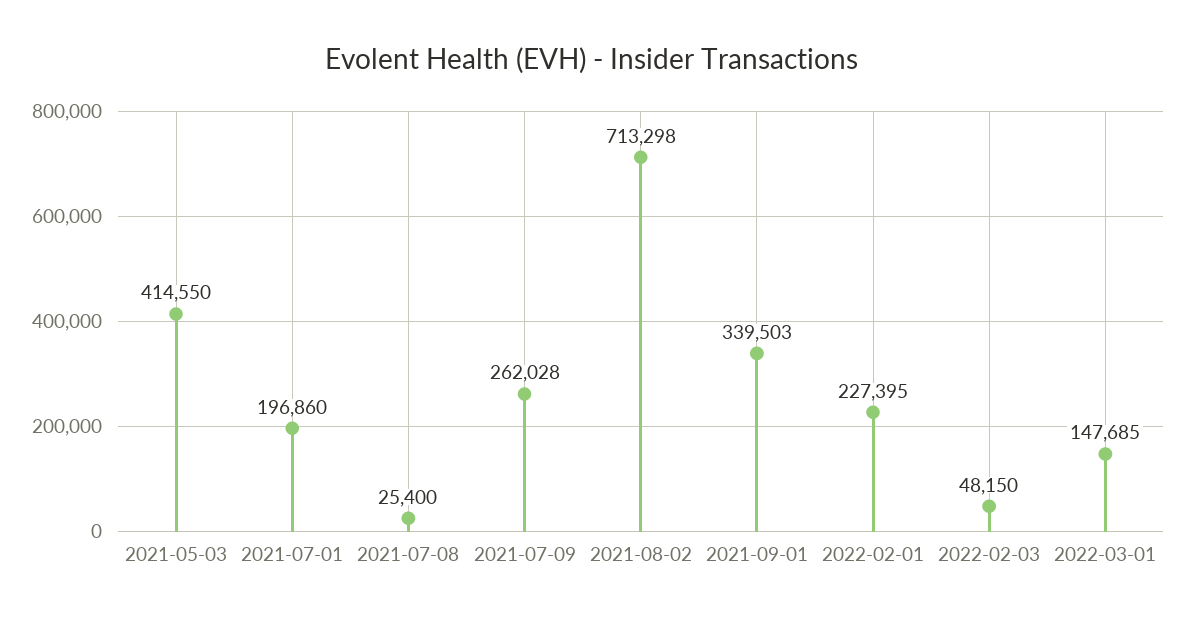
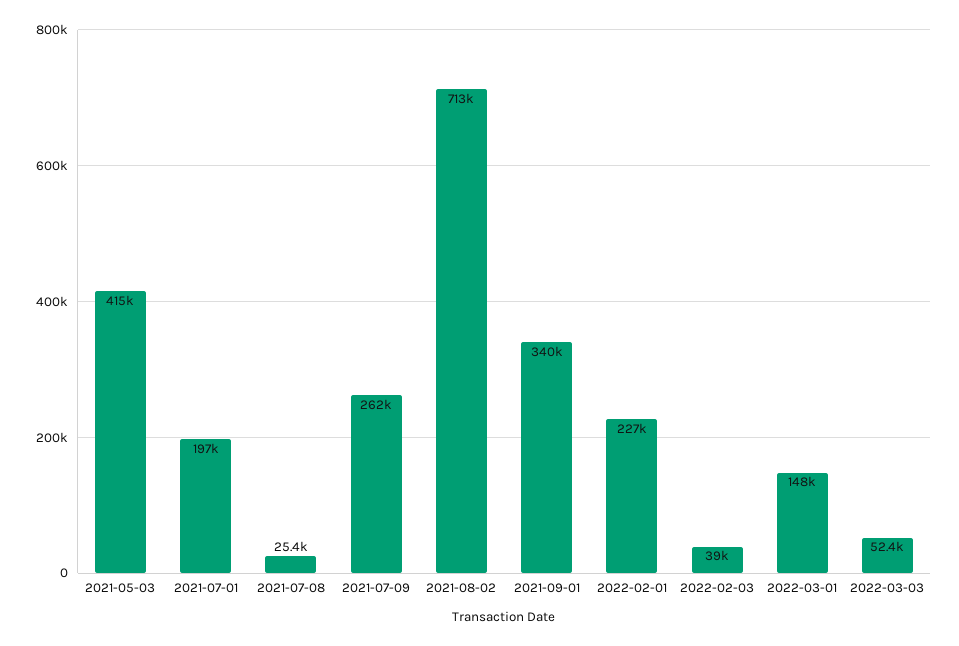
2022-02-03: 48150 -> 39000
2022-03-03: none -> 52400

